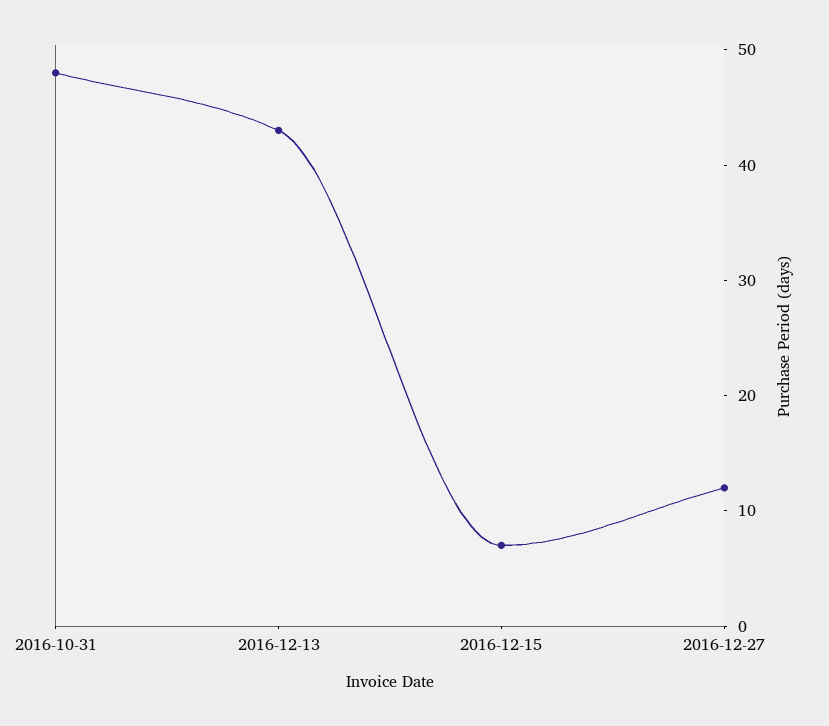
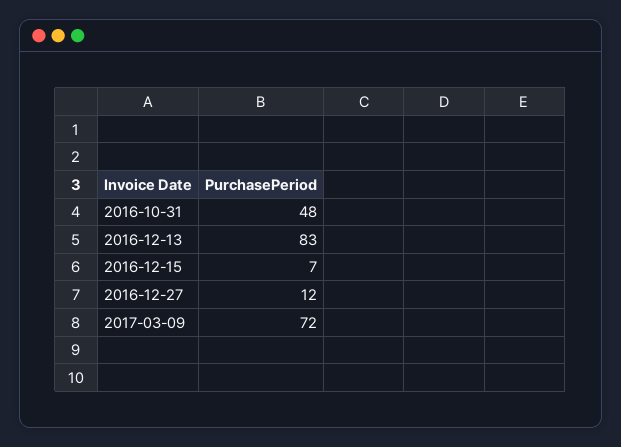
2016-12-13: 43 -> 83
2017-03-09: none -> 72

